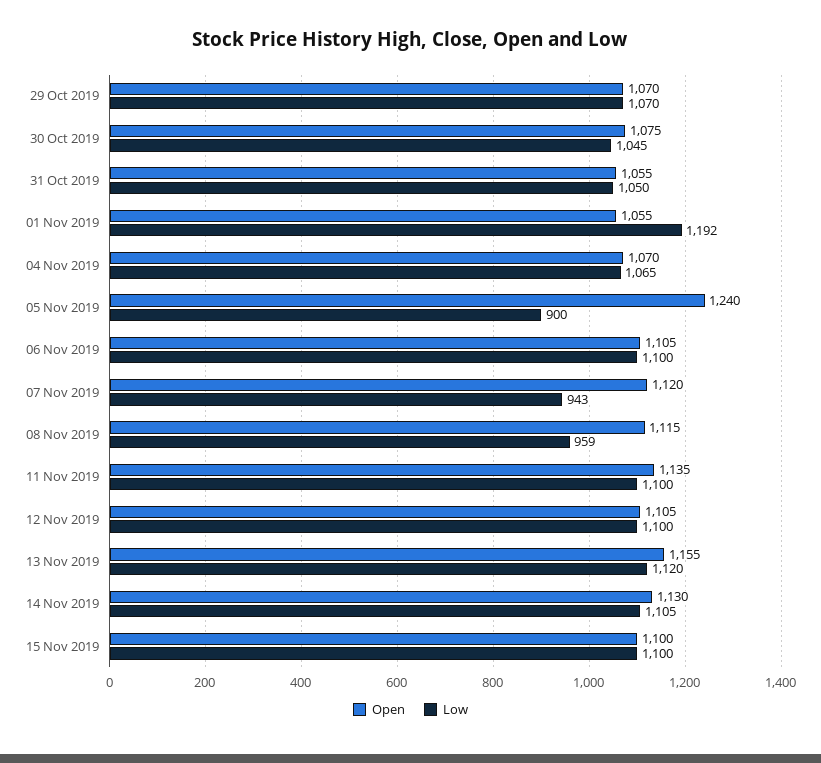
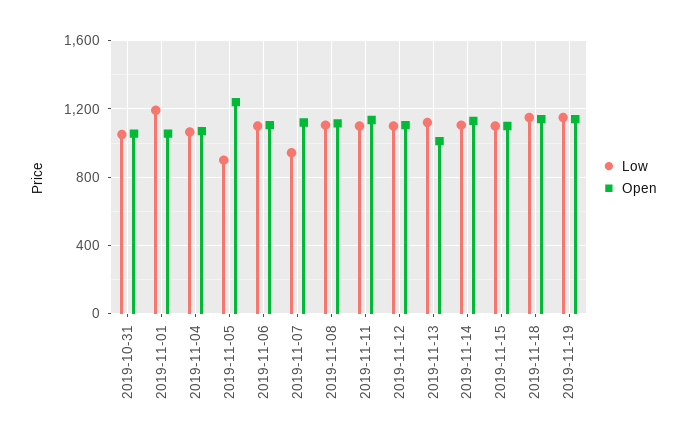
Open, 29 Oct 2019: 1070 -> none
Low, 29 Oct 2019: 1070 -> none
Open, 30 Oct 2019: 1075 -> none
Low, 30 Oct 2019: 1045 -> none
Low, 08 Nov 2019: 959 -> 1100
Open, 13 Nov 2019: 1155 -> 1000
Low, 2019-11-18: none -> 1150
Open, 2019-11-18: none -> 1150
Low, 2019-11-19: none -> 1150
Open, 2019-11-19: none -> 1150

